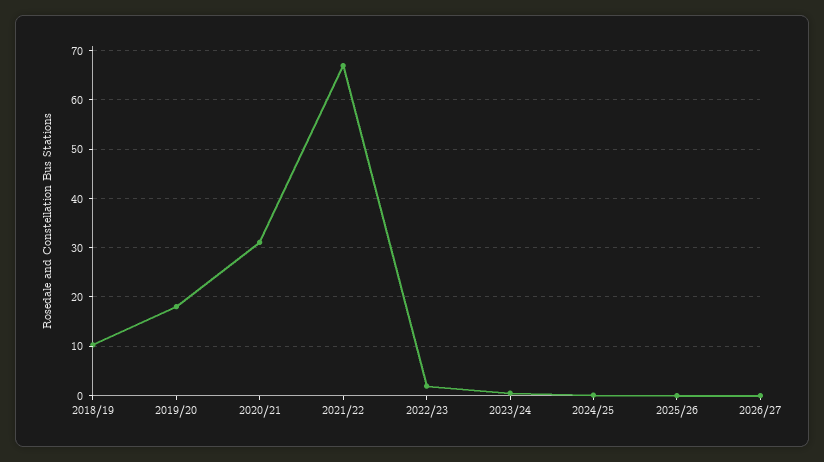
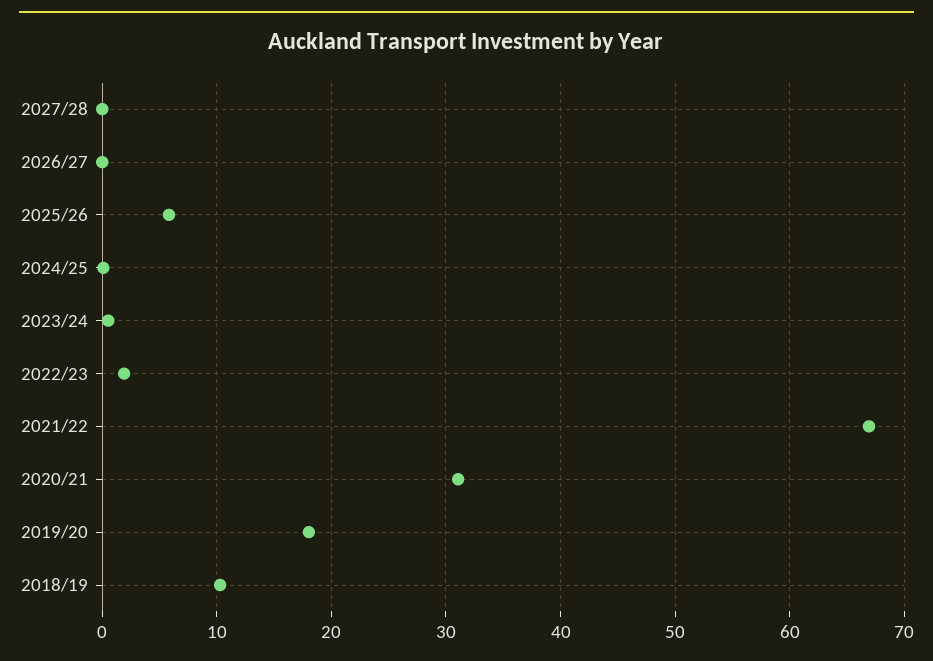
2025/26: 0 -> 6
2027/28: none -> 0

